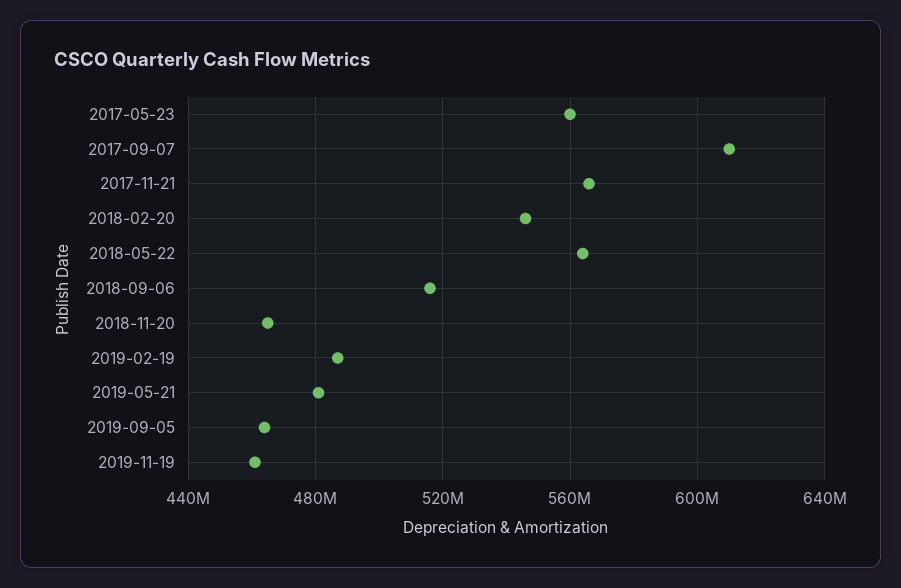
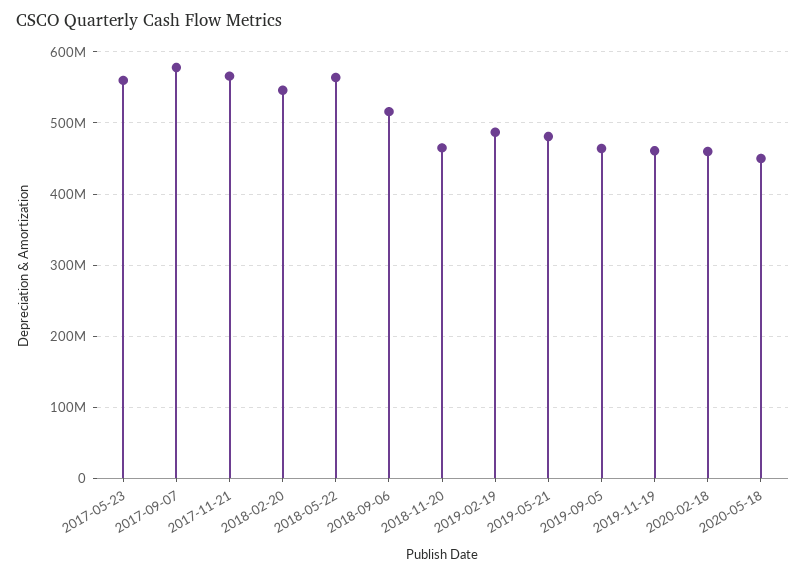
2017-09-07: 610000000 -> 580000000
2020-02-18: none -> 460000000
2020-05-18: none -> 450000000

